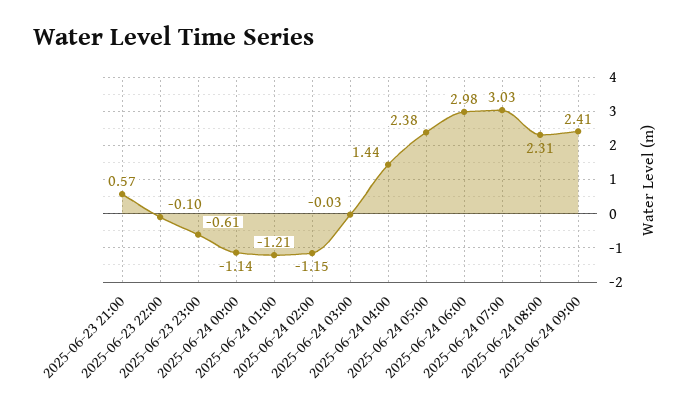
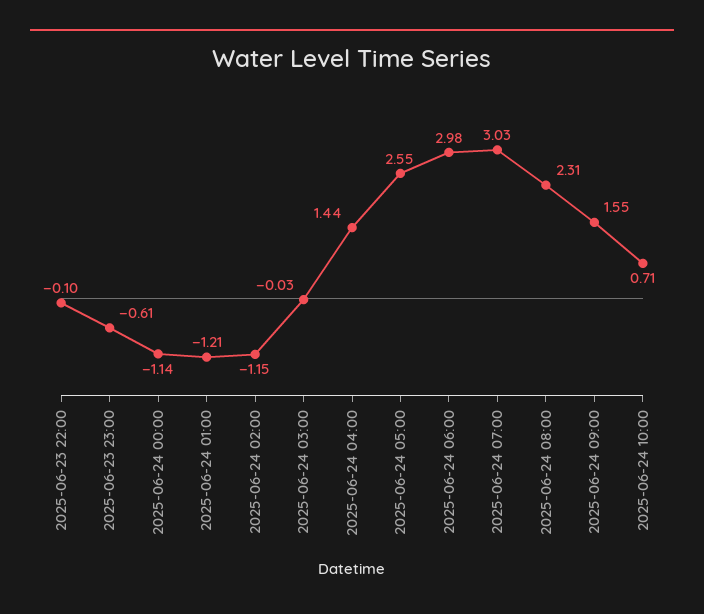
2025-06-23 21:00: 0.57 -> none
2025-06-24 05:00: 2.38 -> 2.55
2025-06-24 09:00: 2.41 -> 1.55
2025-06-24 10:00: none -> 0.71

